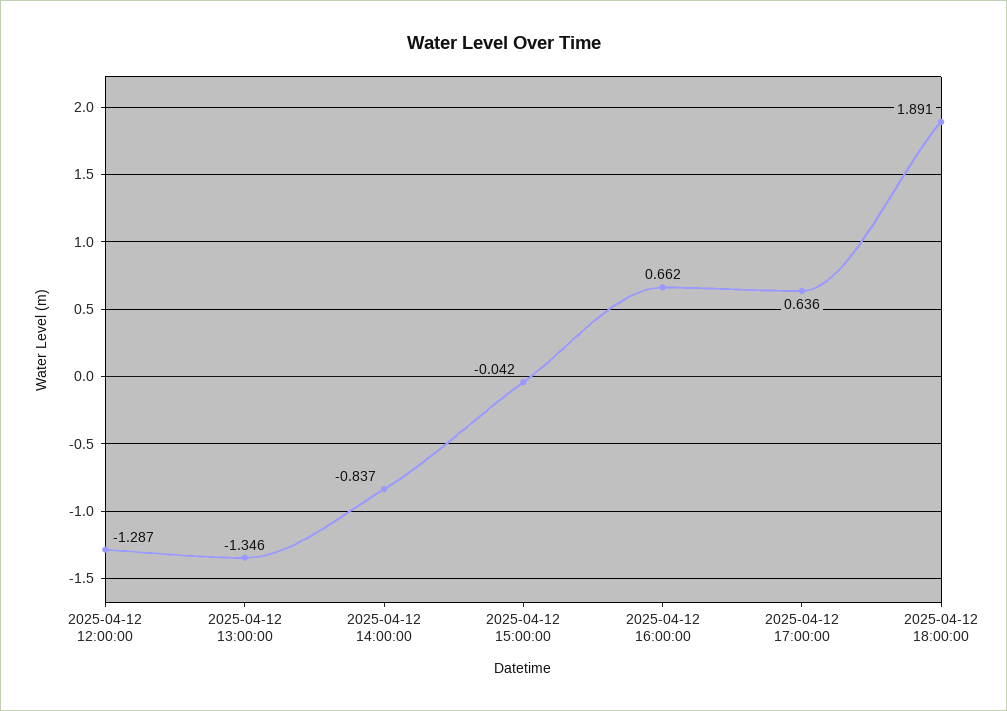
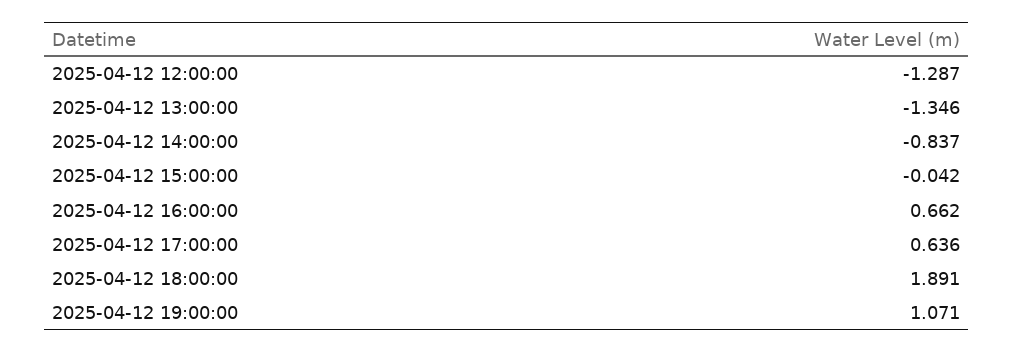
2025-04-12 19:00:00: none -> 1.071

